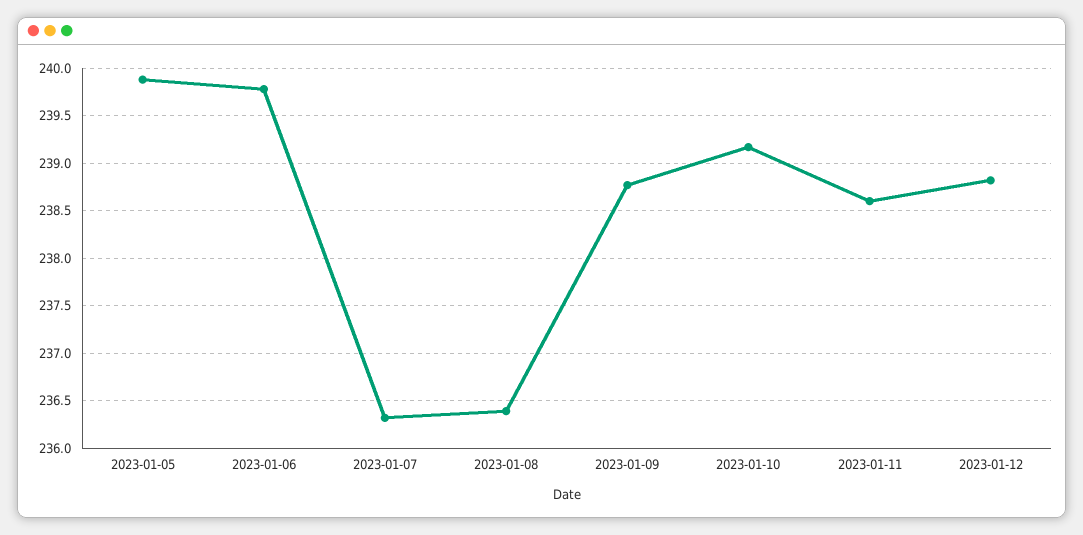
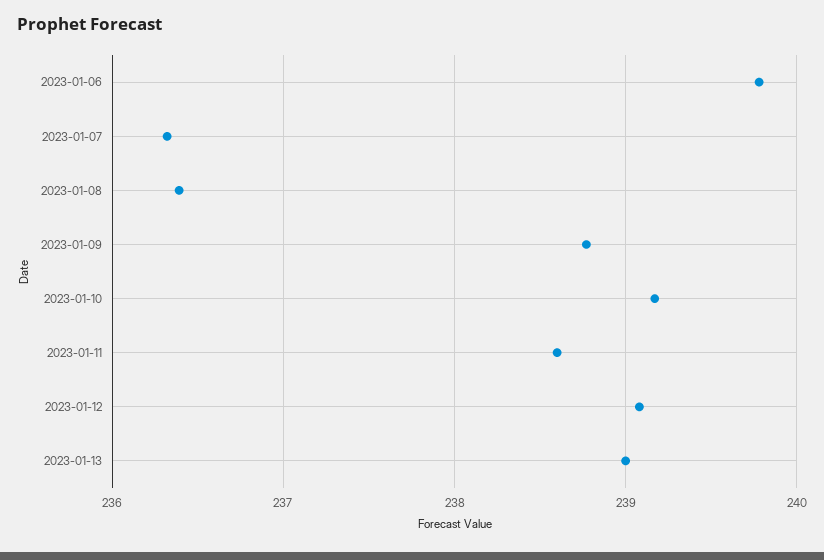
2023-01-05: 239.9 -> none
2023-01-12: 238.8 -> 239.1
2023-01-13: none -> 239

